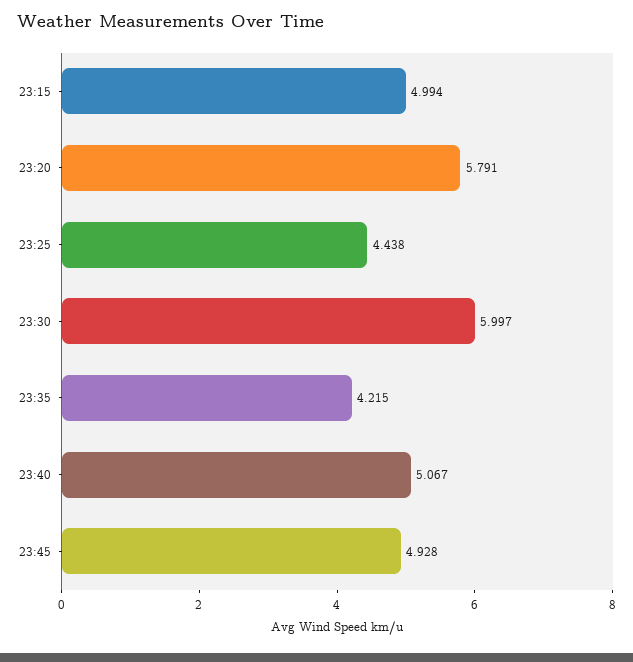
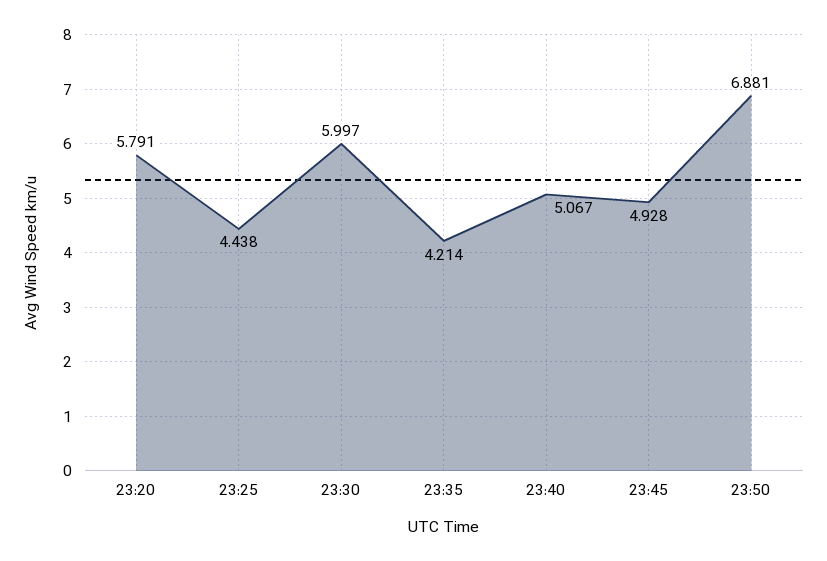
23:15: 4.994 -> none
23:35: 4.215 -> 4.214
23:50: none -> 6.881

